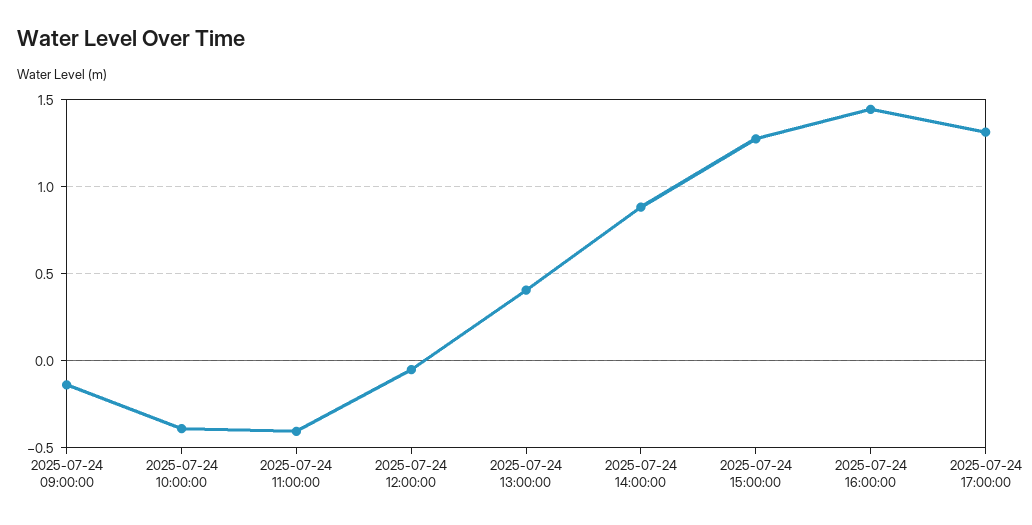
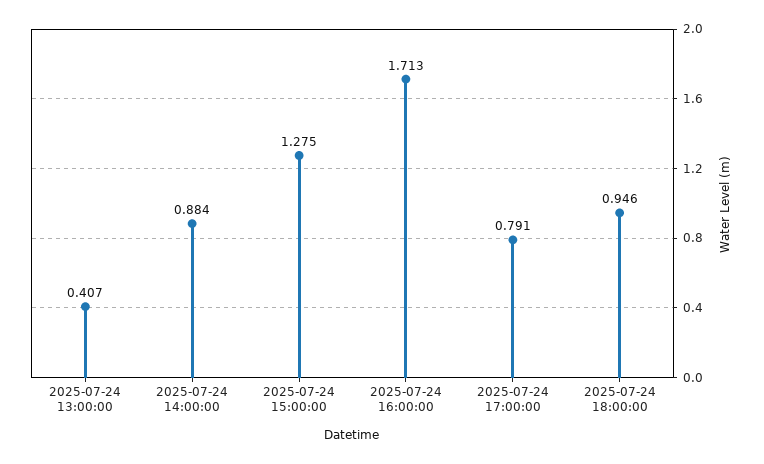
2025-07-24 09:00:00: -0.15 -> none
2025-07-24 10:00:00: -0.4 -> none
2025-07-24 11:00:00: -0.4 -> none
2025-07-24 12:00:00: -0.05 -> none
2025-07-24 16:00:00: 1.45 -> 1.713
2025-07-24 17:00:00: 1.3 -> 0.791
2025-07-24 18:00:00: none -> 0.946

